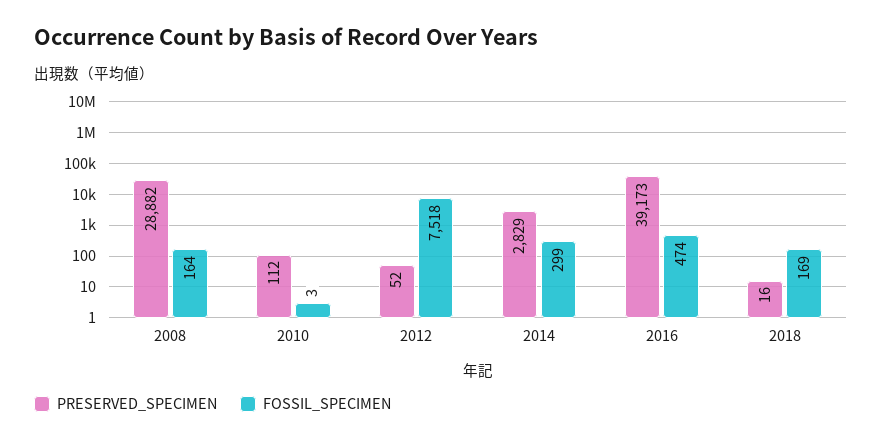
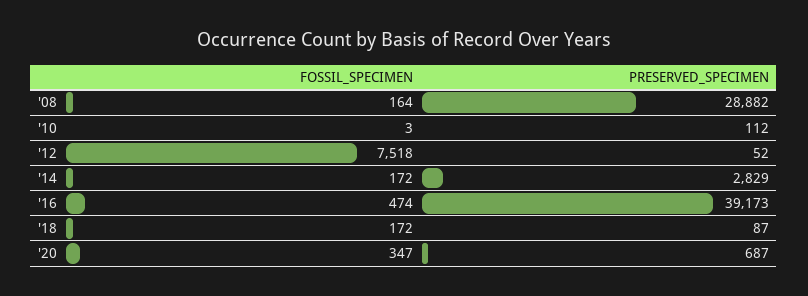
FOSSIL_SPECIMEN, 2014: 299 -> 172
PRESERVED_SPECIMEN, 2018: 16 -> 87
FOSSIL_SPECIMEN, 2018: 169 -> 172
FOSSIL_SPECIMEN, '20: none -> 347
PRESERVED_SPECIMEN, '20: none -> 687

